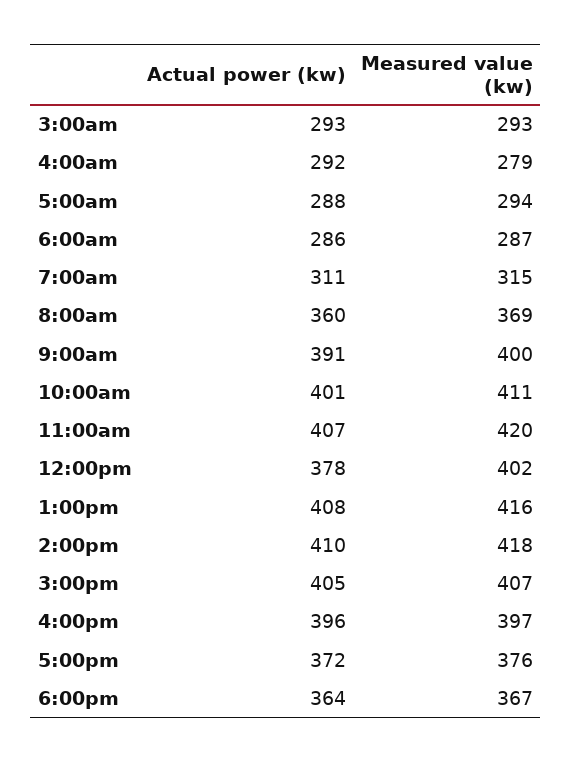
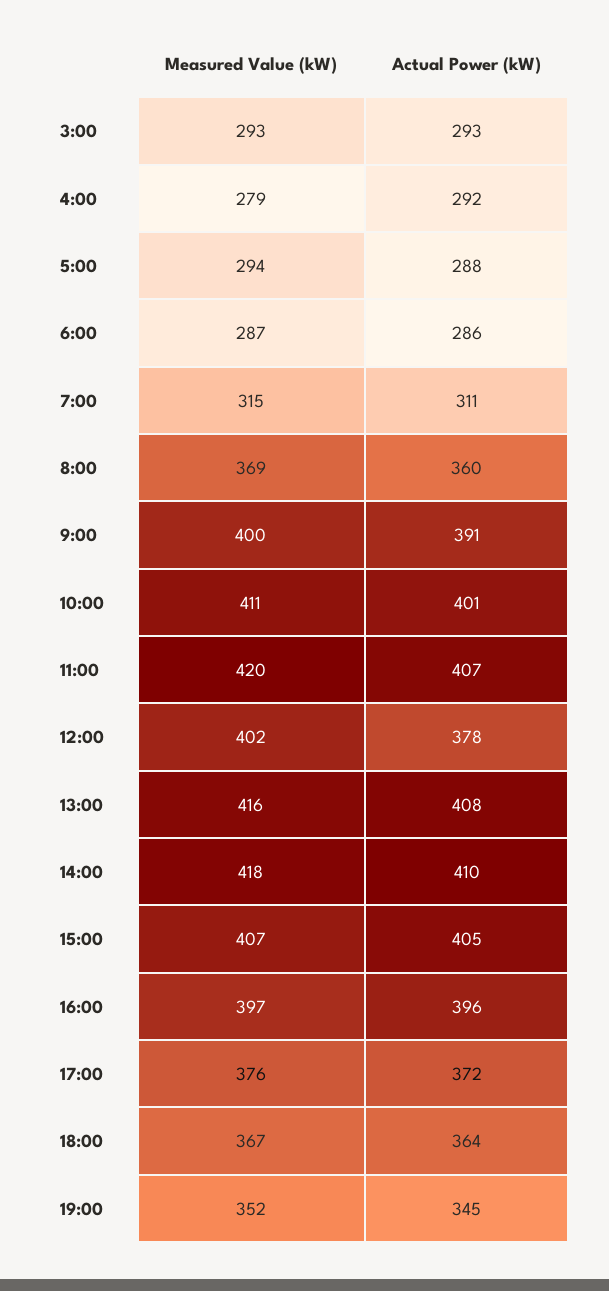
Measured value (kw), 19:00: none -> 352
Actual power (kw), 19:00: none -> 345

